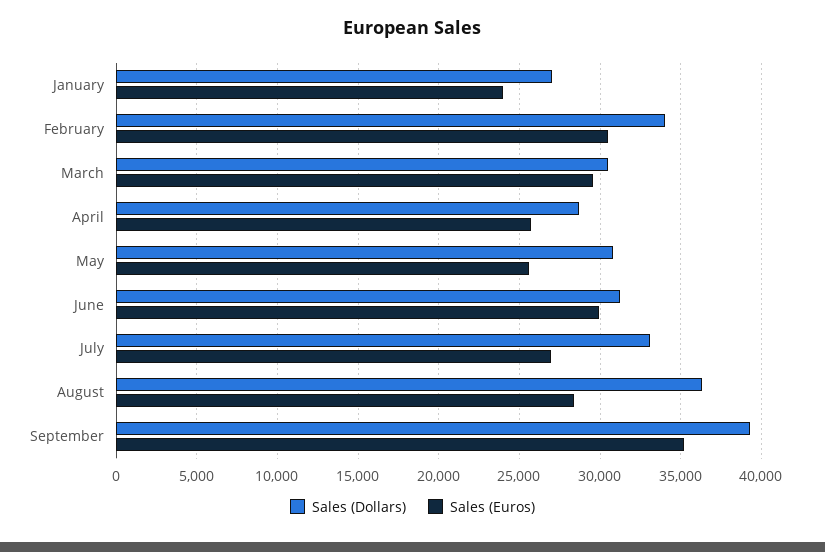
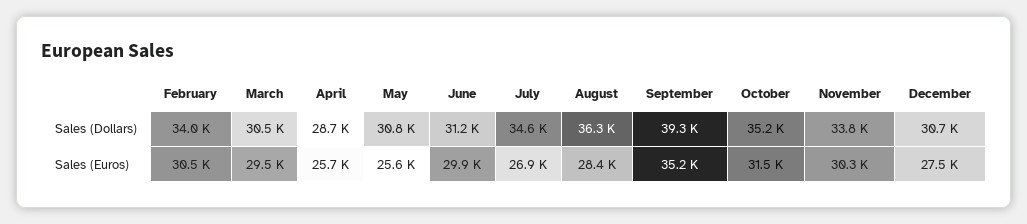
Sales (Dollars), January: 27000 -> none
Sales (Euros), January: 24000 -> none
Sales (Dollars), July: 33000 -> 34600
Sales (Dollars), October: none -> 35200
Sales (Dollars), November: none -> 33800
Sales (Dollars), December: none -> 30700
Sales (Euros), October: none -> 31500
Sales (Euros), November: none -> 30300
Sales (Euros), December: none -> 27500

